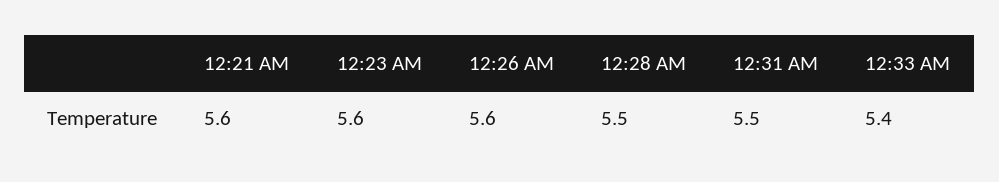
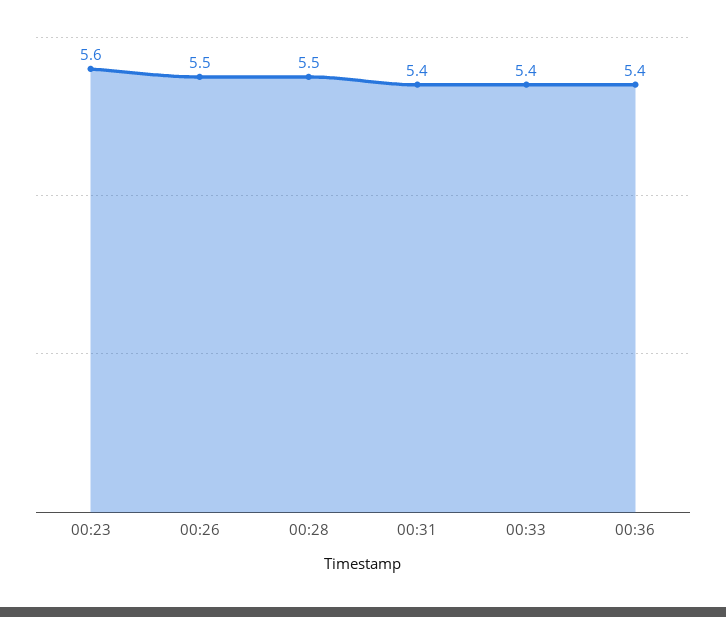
12:21 AM: 5.6 -> none
12:26 AM: 5.6 -> 5.5
12:31 AM: 5.5 -> 5.4
00:36: none -> 5.4

